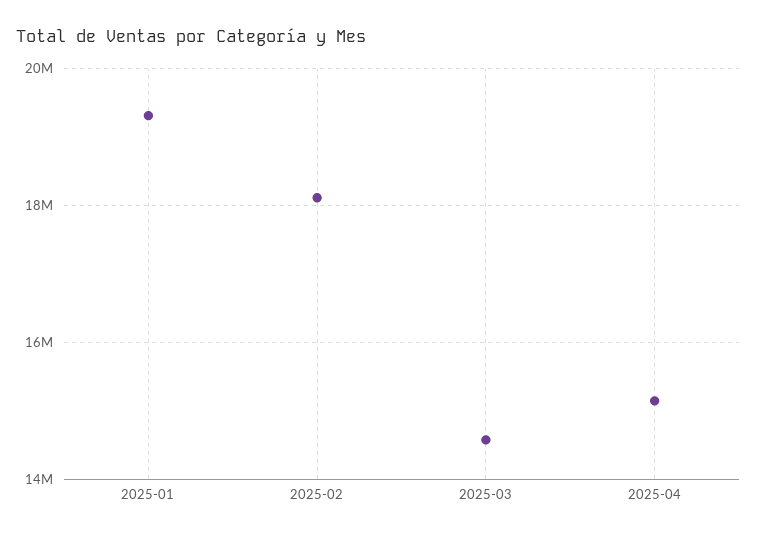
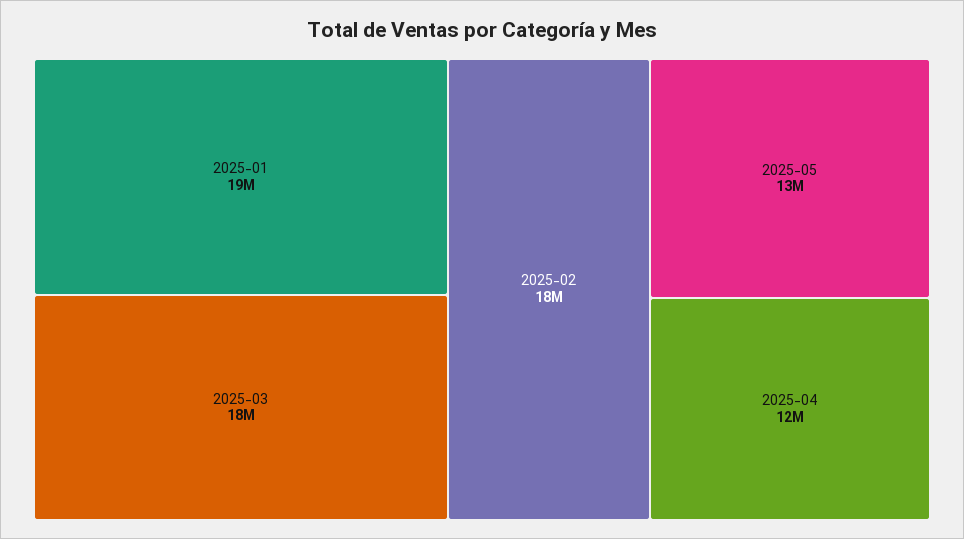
2025-03: 14600000 -> 18000000
2025-04: 15200000 -> 12000000
2025-05: none -> 13000000

